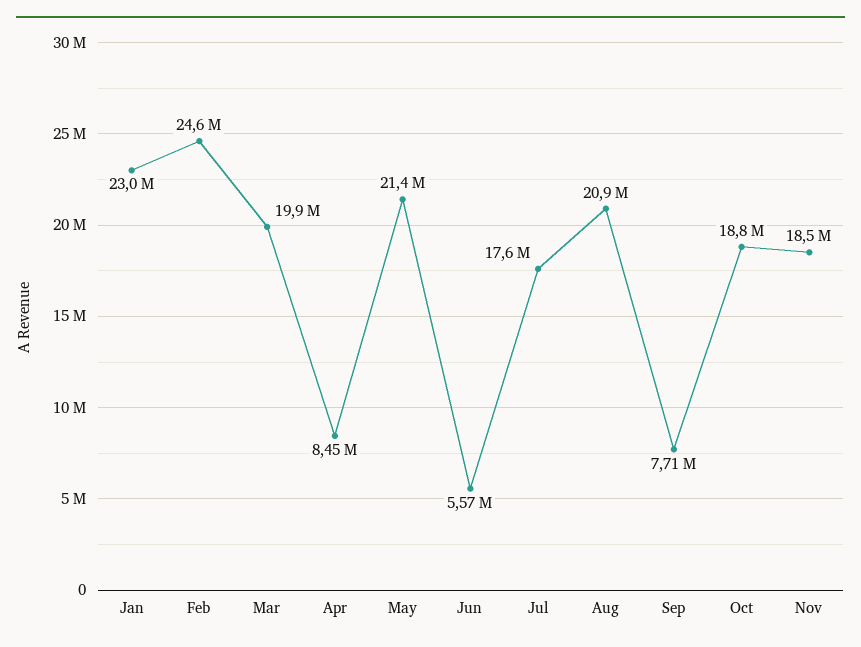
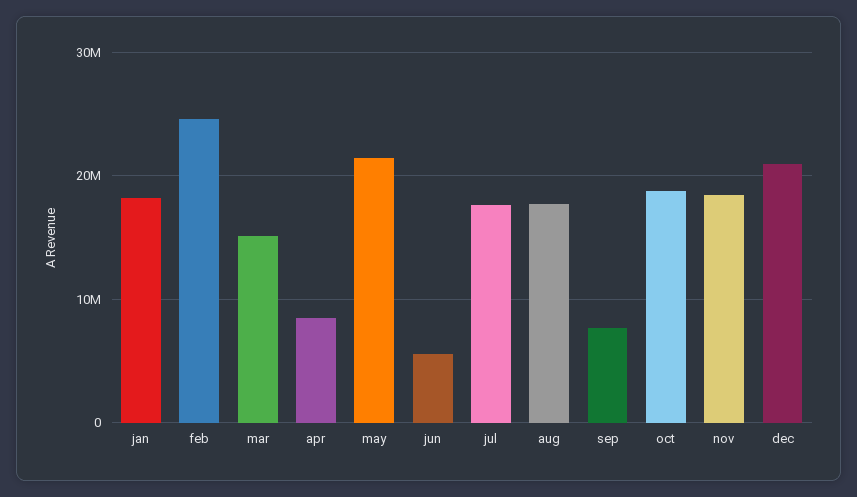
Jan: 23000000 -> 18000000
Mar: 19900000 -> 15000000
Aug: 20900000 -> 18000000
dec: none -> 21000000

